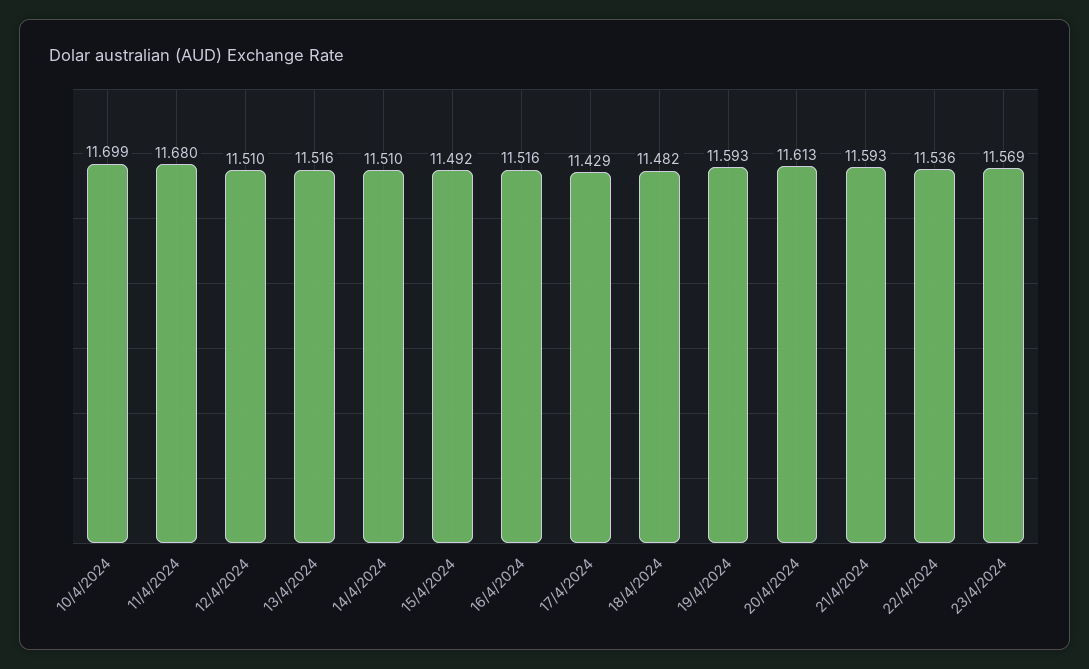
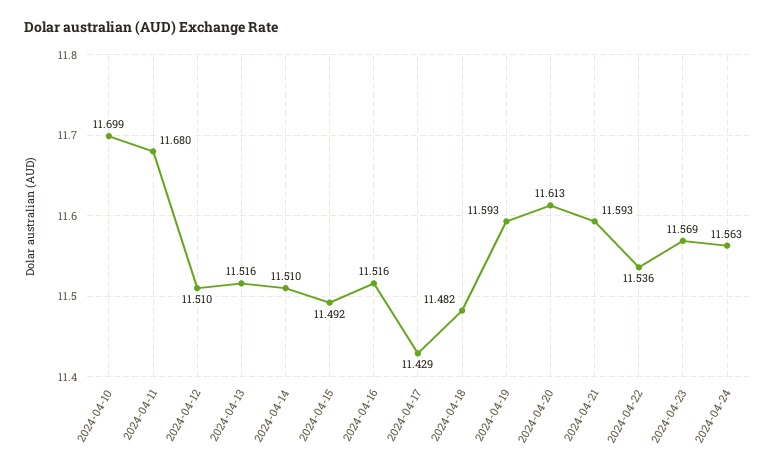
2024-04-24: none -> 11.563

